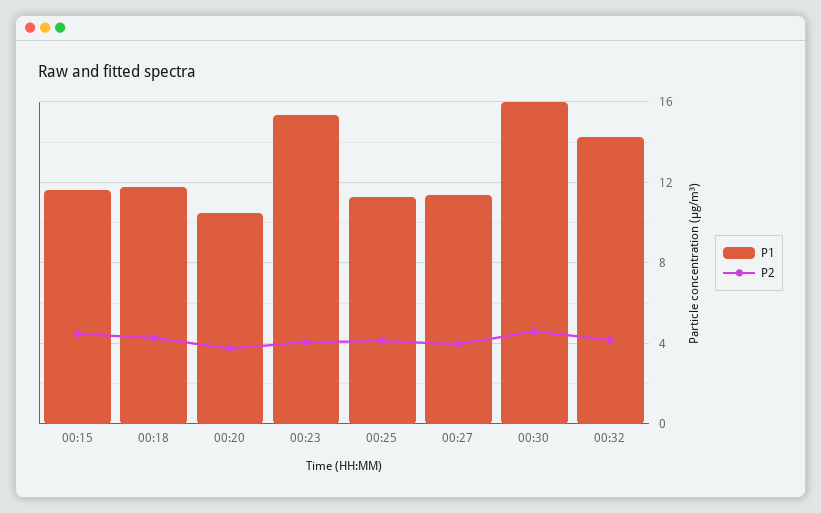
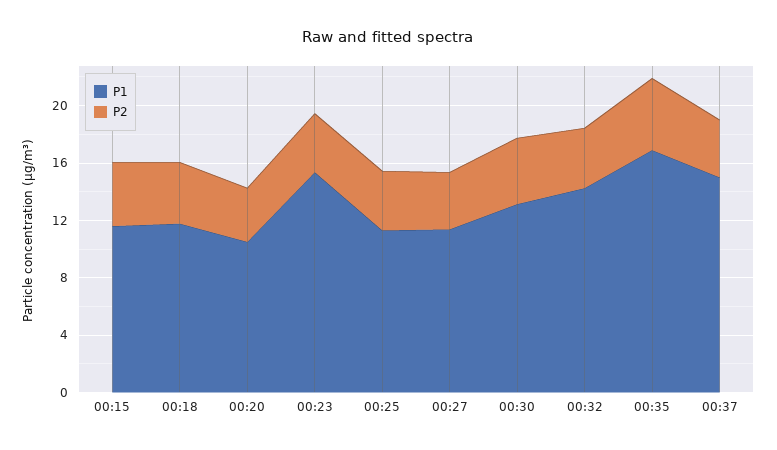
P1, 00:30: 16 -> 13
P1, 00:35: none -> 17
P2, 00:35: none -> 5
P1, 00:37: none -> 15
P2, 00:37: none -> 4

